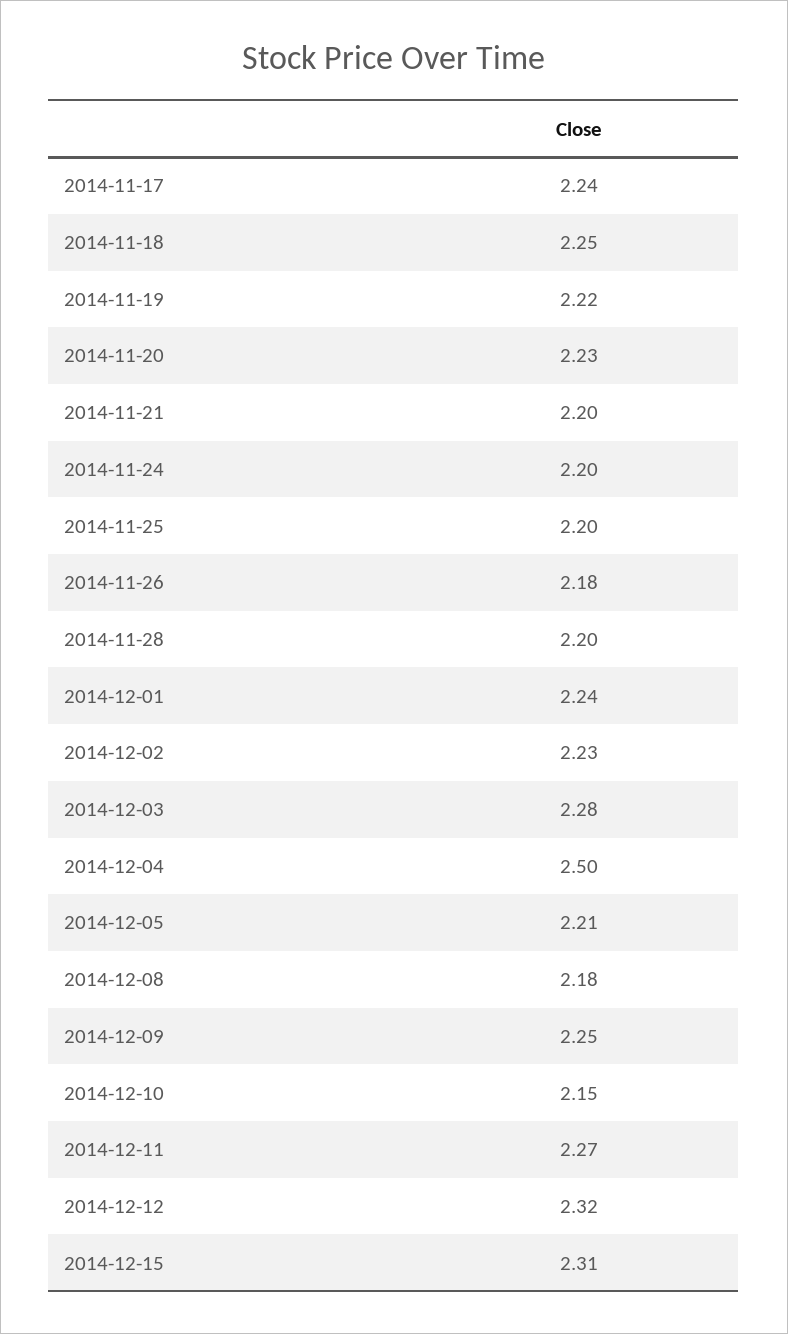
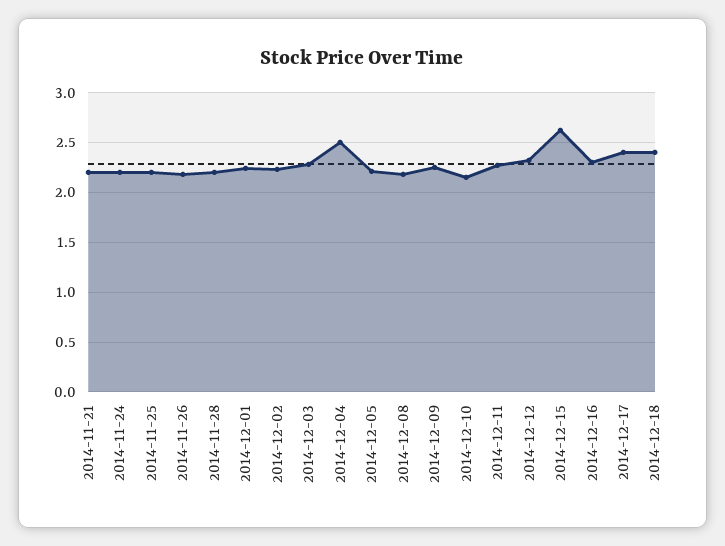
2014-11-17: 2.24 -> none
2014-11-18: 2.25 -> none
2014-11-19: 2.22 -> none
2014-11-20: 2.23 -> none
2014-12-15: 2.31 -> 2.6
2014-12-16: none -> 2.3
2014-12-17: none -> 2.4
2014-12-18: none -> 2.4

